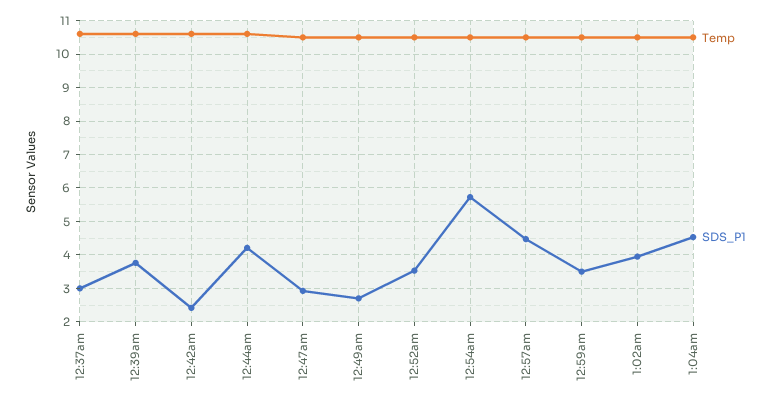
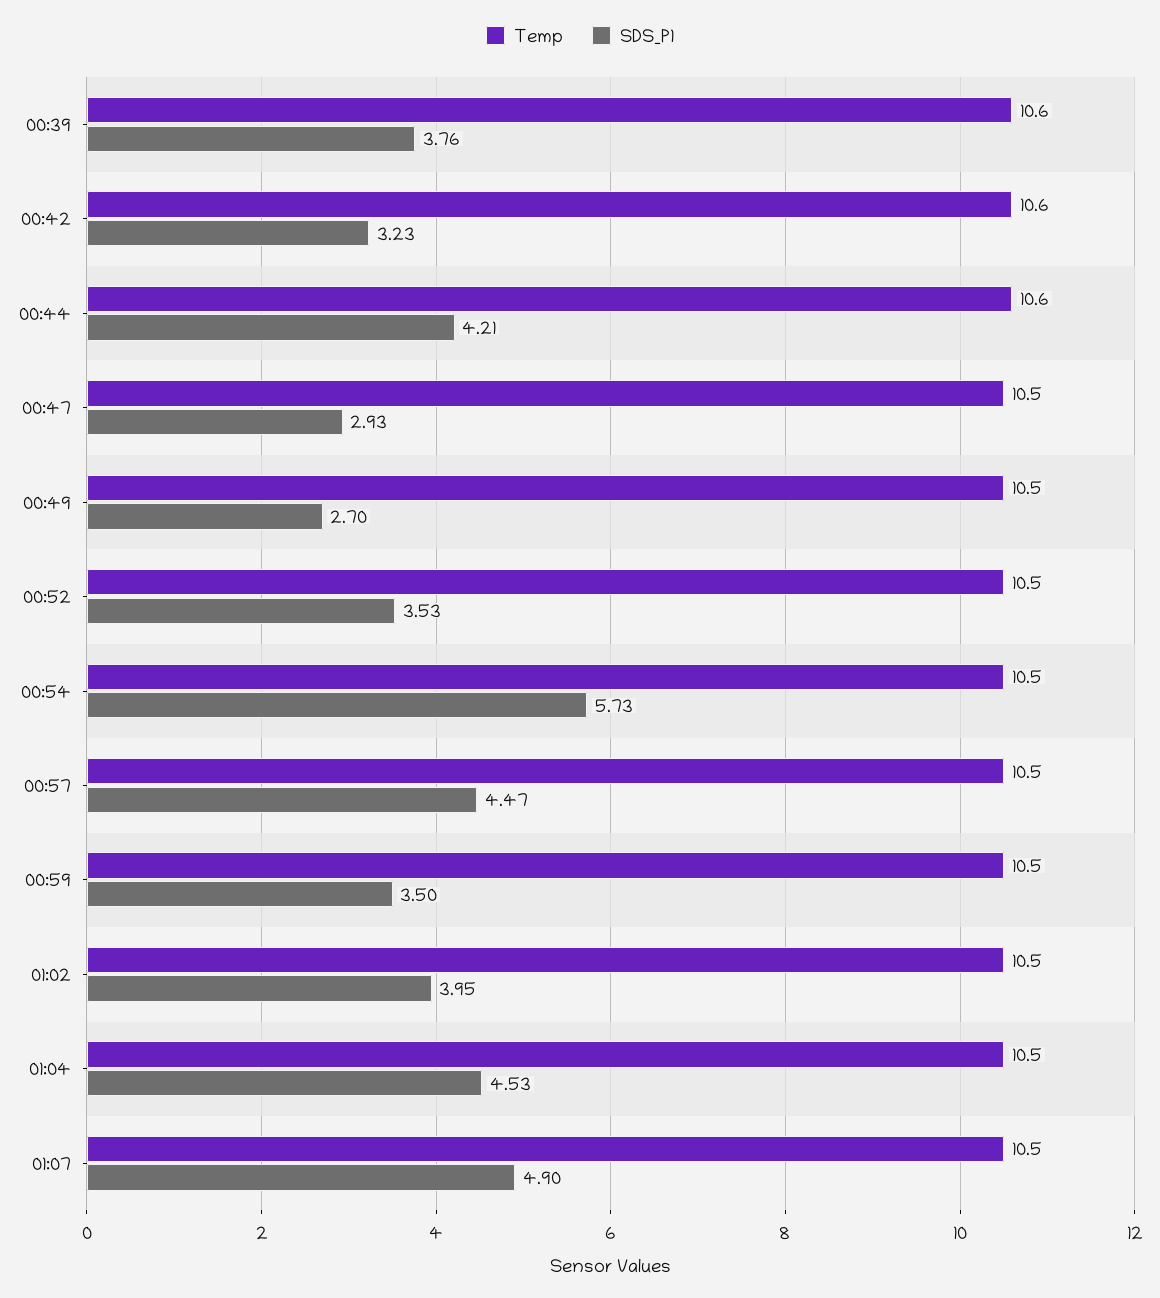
Temp, 12:37am: 10.6 -> none
SDS_P1, 12:37am: 3 -> none
SDS_P1, 12:42am: 2.4 -> 3.23
Temp, 01:07: none -> 10.5
SDS_P1, 01:07: none -> 4.9

